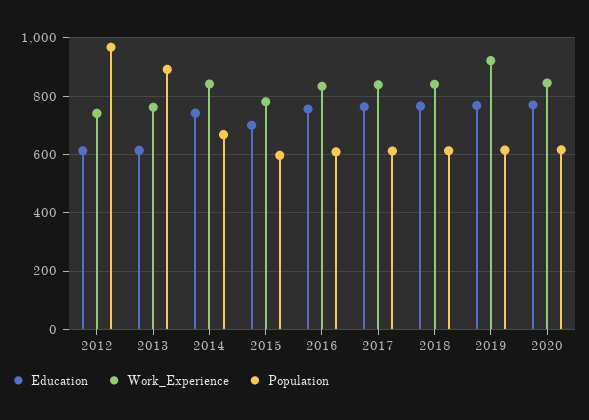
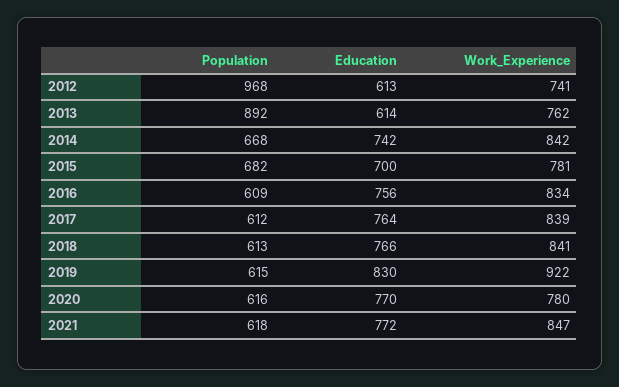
Population, 2015: 600 -> 682
Education, 2019: 775 -> 830
Work_Experience, 2020: 850 -> 780
Population, 2021: none -> 618
Education, 2021: none -> 772
Work_Experience, 2021: none -> 847

